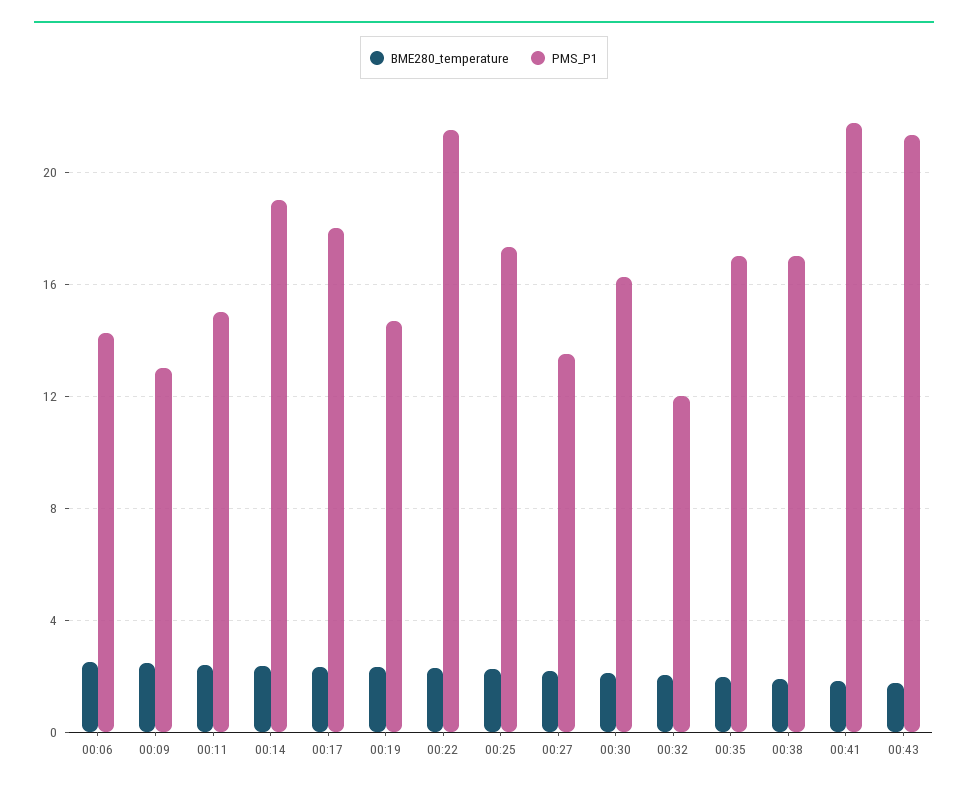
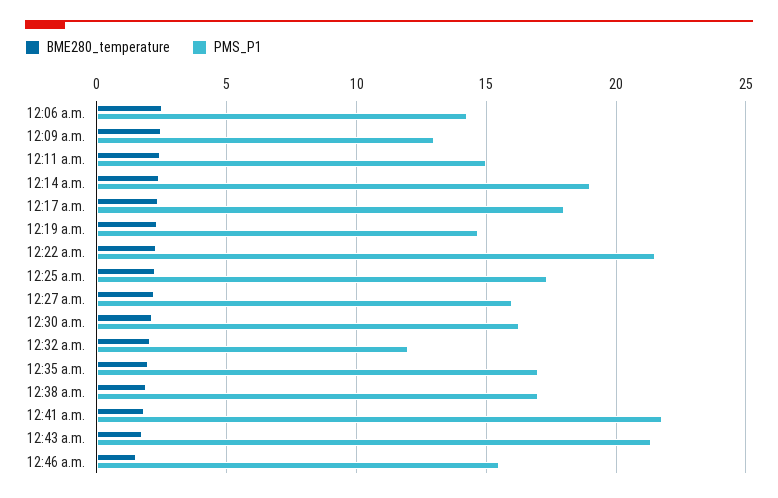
PMS_P1, 00:27: 13.5 -> 16
BME280_temperature, 12:46 a.m.: none -> 1.5
PMS_P1, 12:46 a.m.: none -> 15.5

